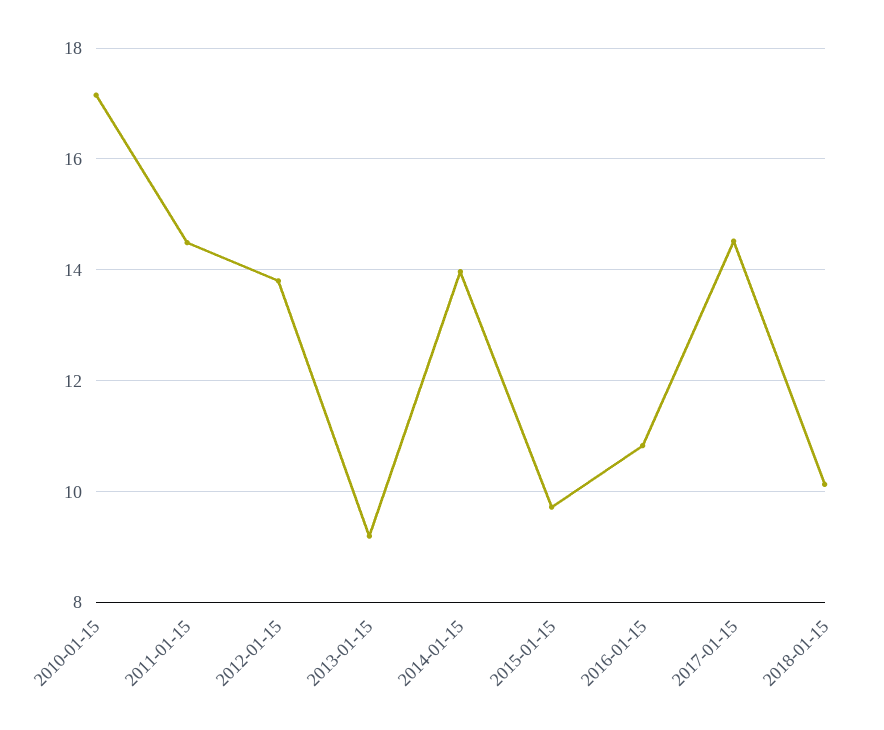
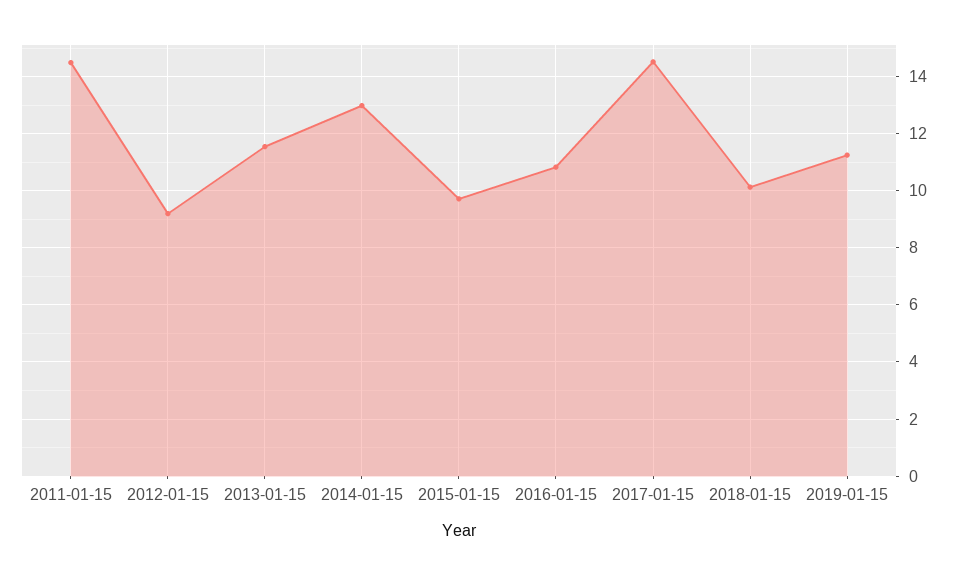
2010-01-15: 17.2 -> none
2012-01-15: 13.8 -> 9.25
2013-01-15: 9.2 -> 11.5
2014-01-15: 14 -> 13
2019-01-15: none -> 11.25

